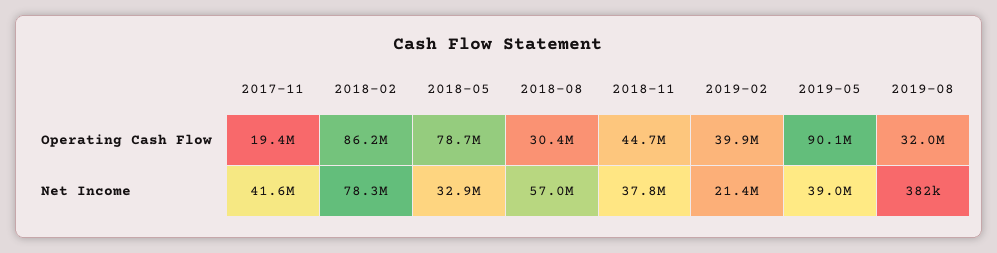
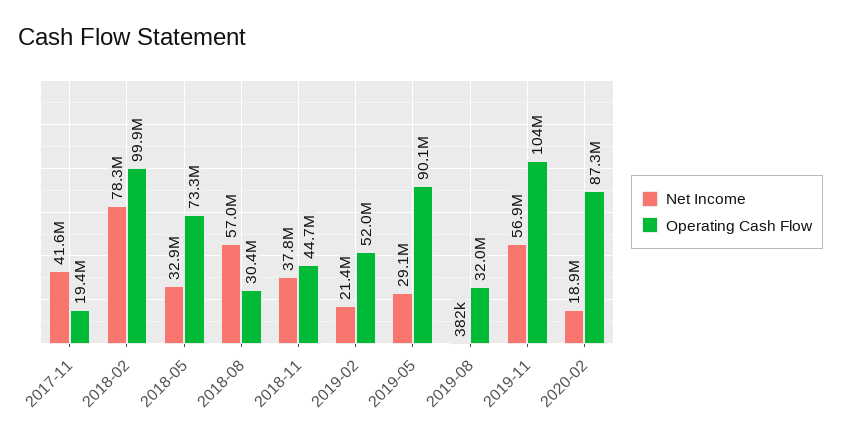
Operating Cash Flow, 2018-02: 86200000 -> 99900000
Operating Cash Flow, 2018-05: 78700000 -> 73300000
Operating Cash Flow, 2019-02: 39900000 -> 52000000
Net Income, 2019-05: 39000000 -> 29100000
Net Income, 2019-11: none -> 56900000
Operating Cash Flow, 2019-11: none -> 104000000
Net Income, 2020-02: none -> 18900000
Operating Cash Flow, 2020-02: none -> 87300000

